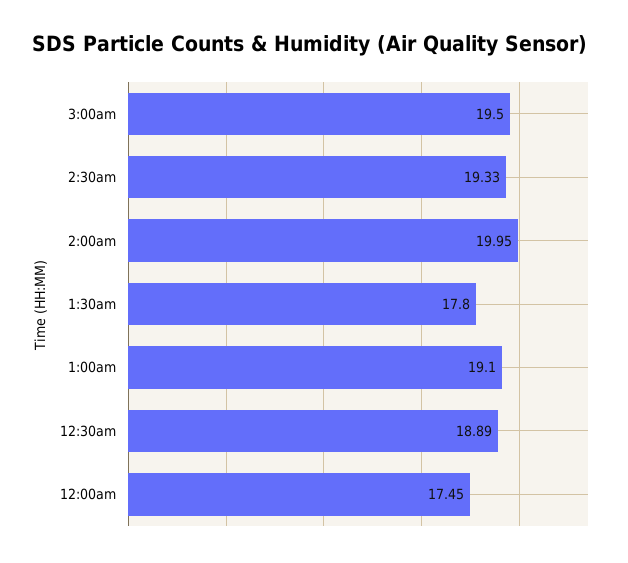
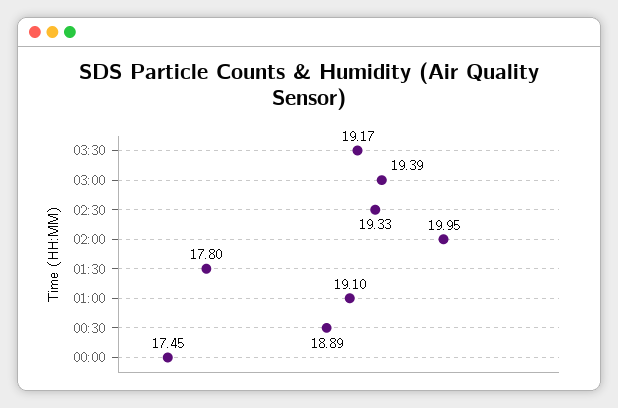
3:00am: 19.5 -> 19.39
03:30: none -> 19.17

